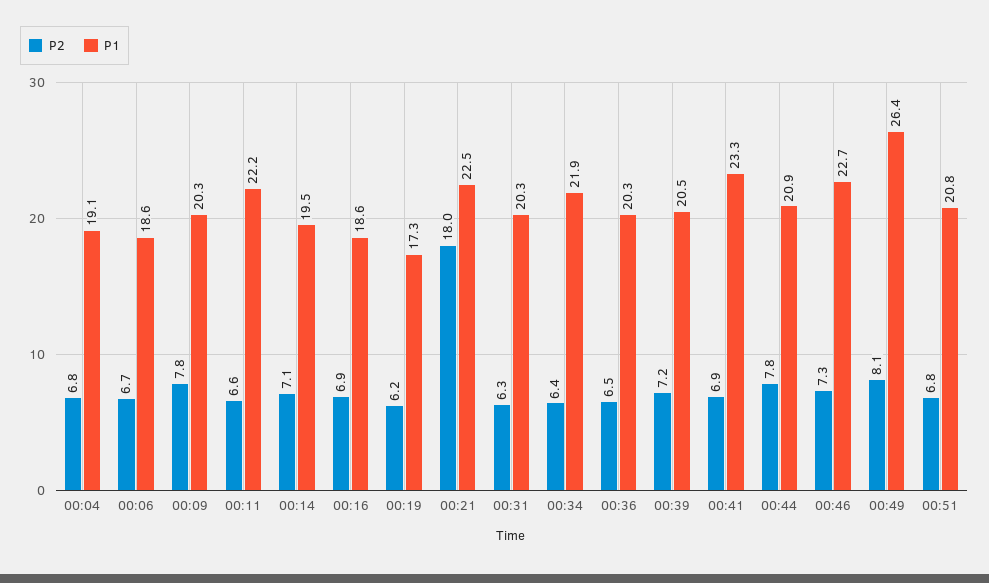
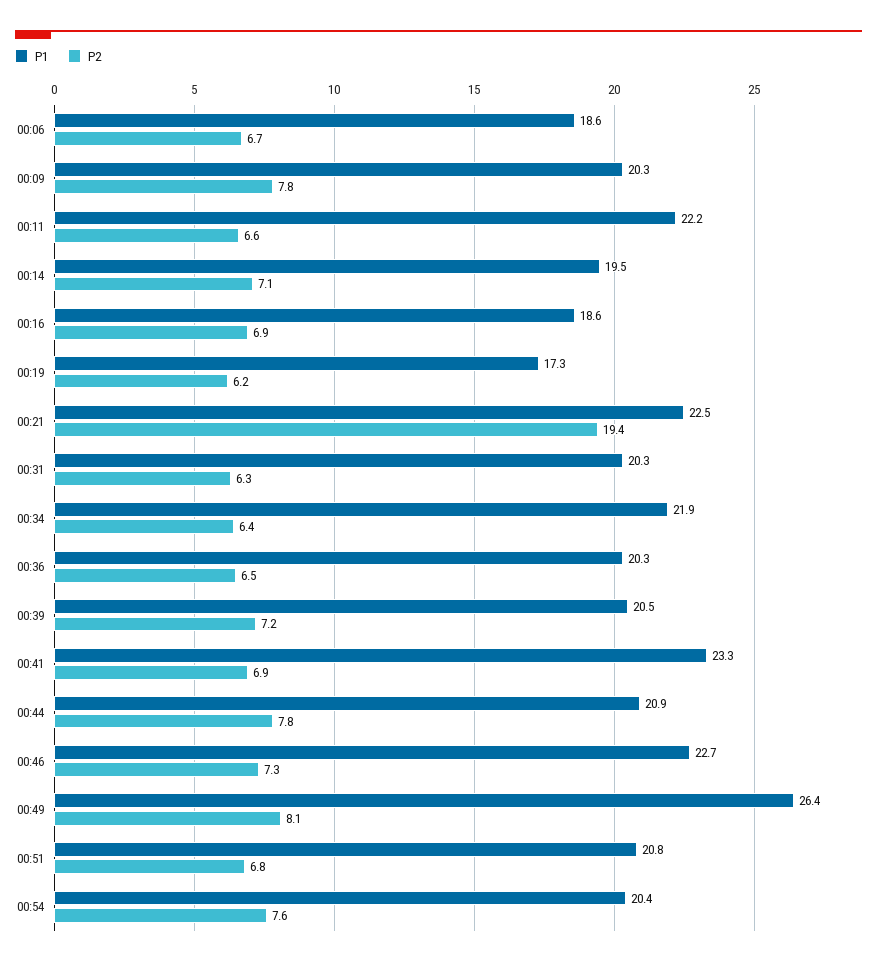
P2, 00:04: 6.8 -> none
P1, 00:04: 19.1 -> none
P2, 00:21: 18 -> 19.4
P1, 00:54: none -> 20.4
P2, 00:54: none -> 7.6

